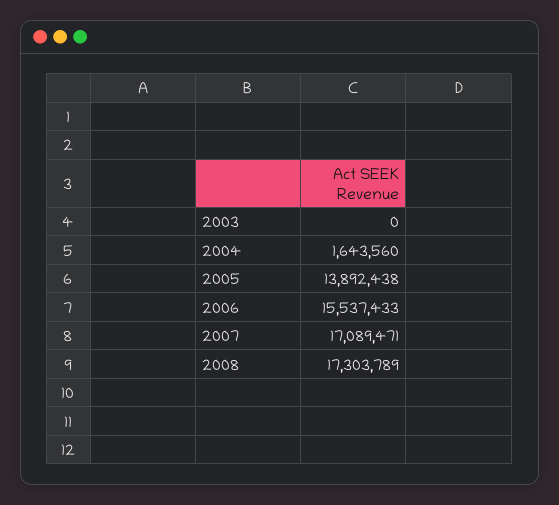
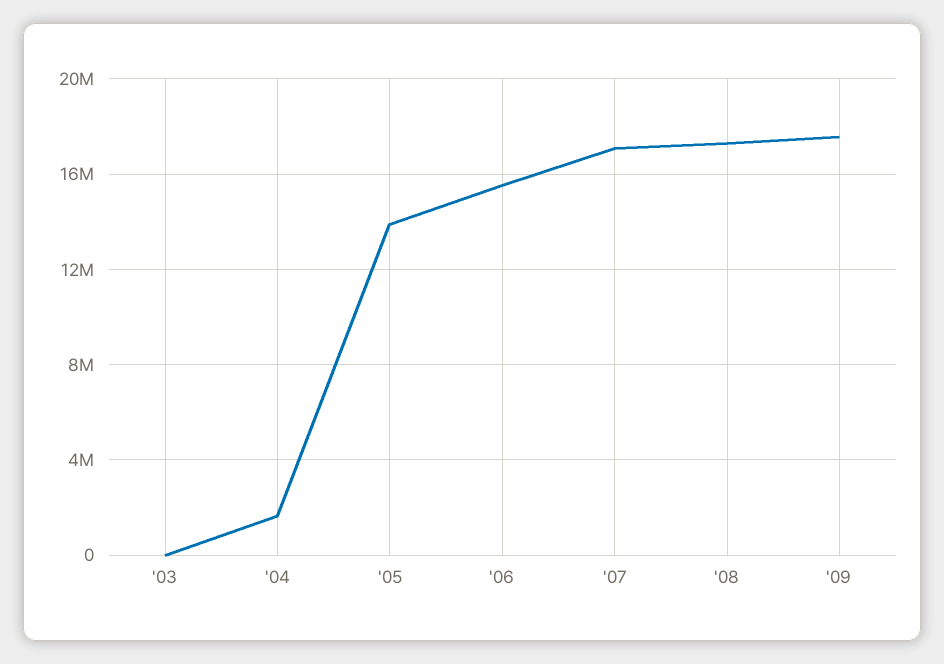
'09: none -> 17500000

